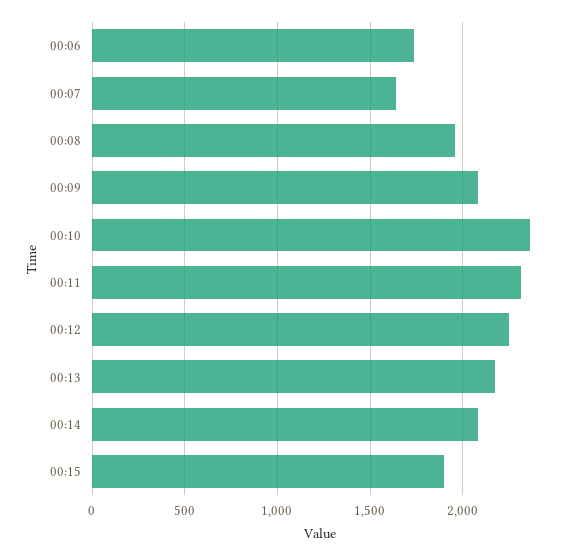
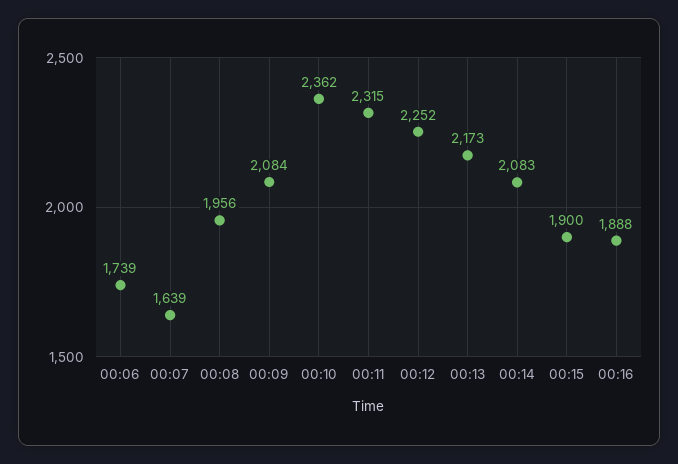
00:16: none -> 1888

